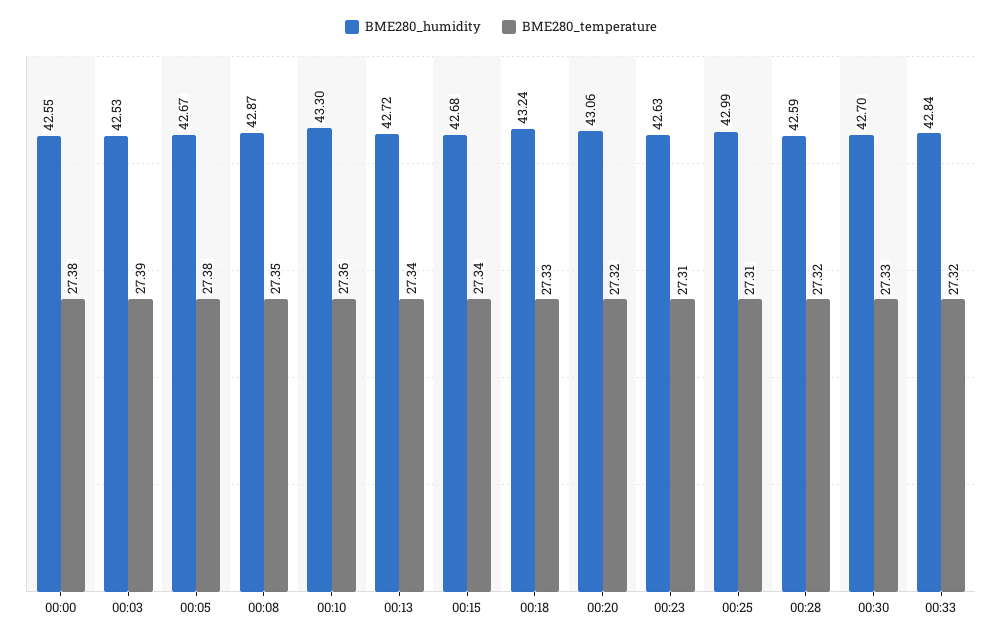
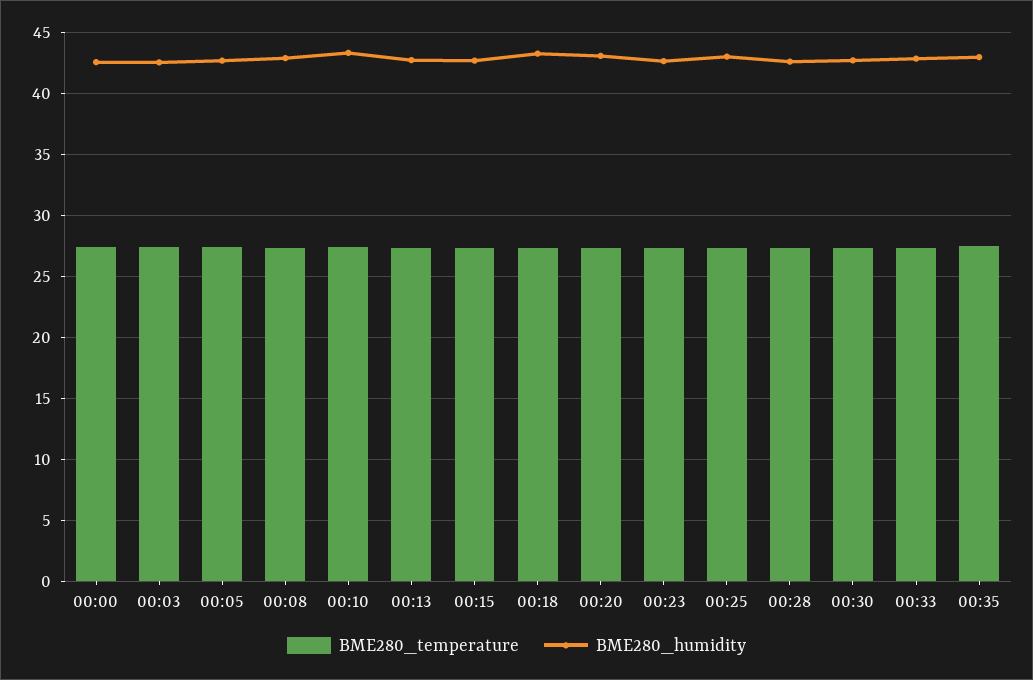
BME280_temperature, 00:35: none -> 27.5
BME280_humidity, 00:35: none -> 43

